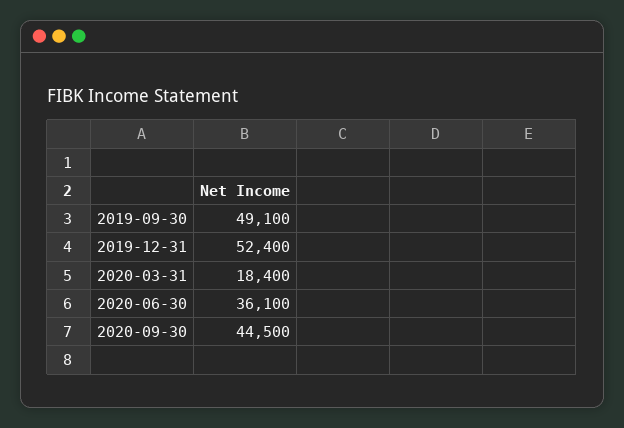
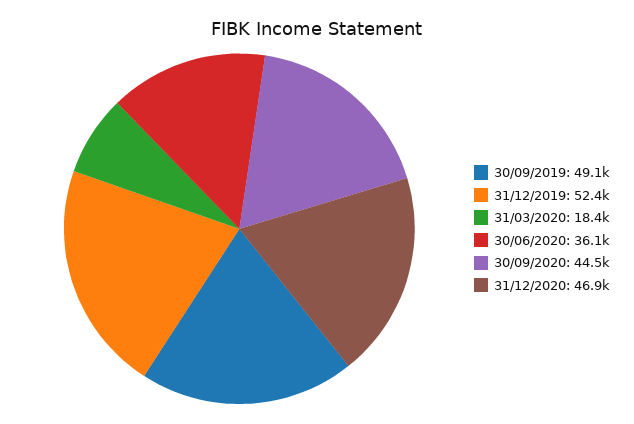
31/12/2020: none -> 46900

